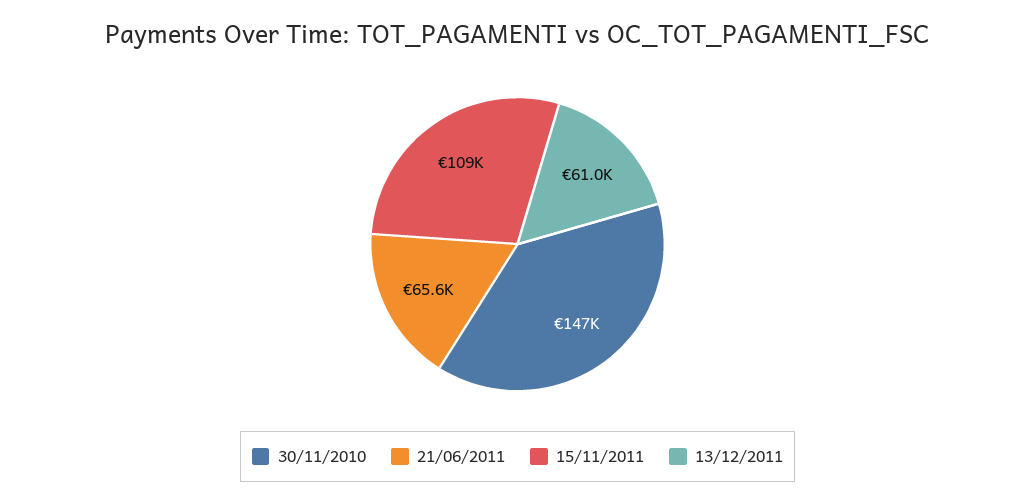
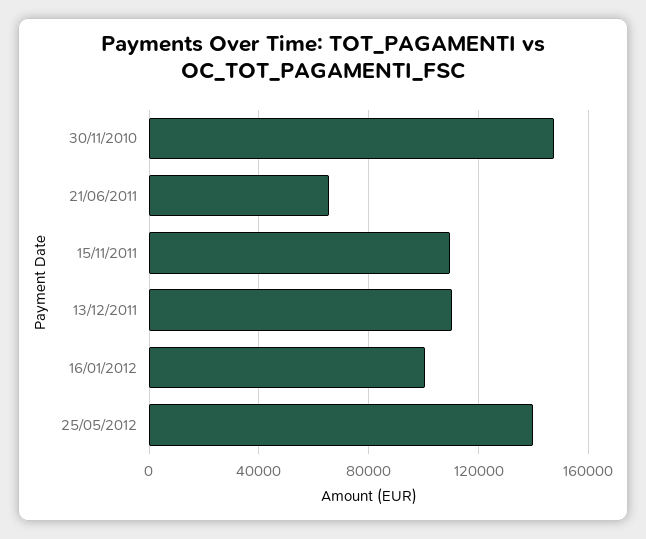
13/12/2011: 61000 -> 110000
16/01/2012: none -> 100000
25/05/2012: none -> 140000

